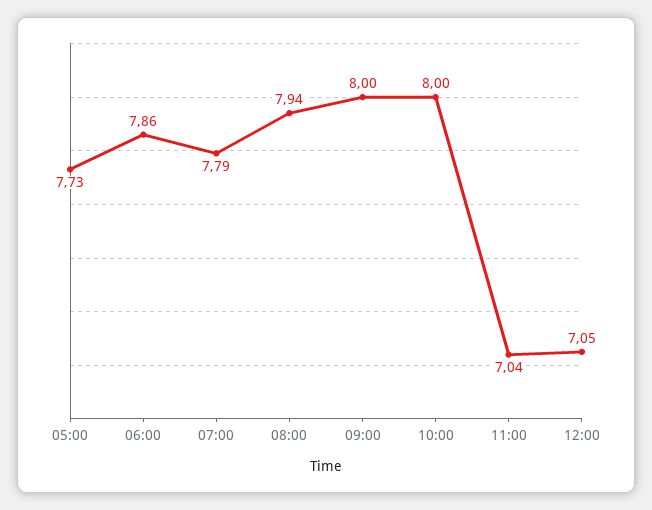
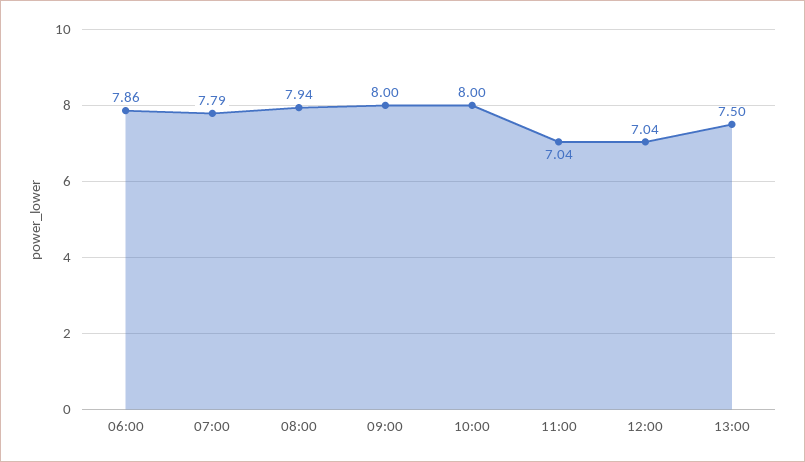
05:00: 7.73 -> none
12:00: 7.05 -> 7.04
13:00: none -> 7.5

